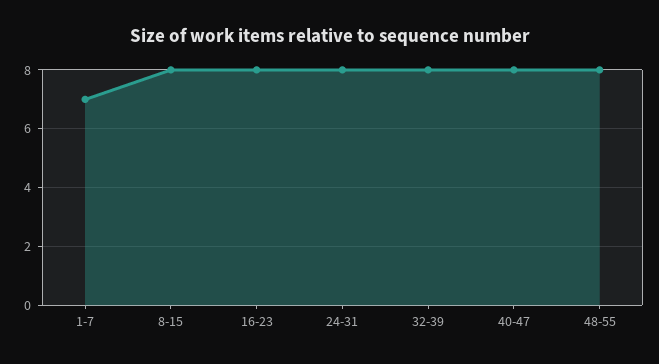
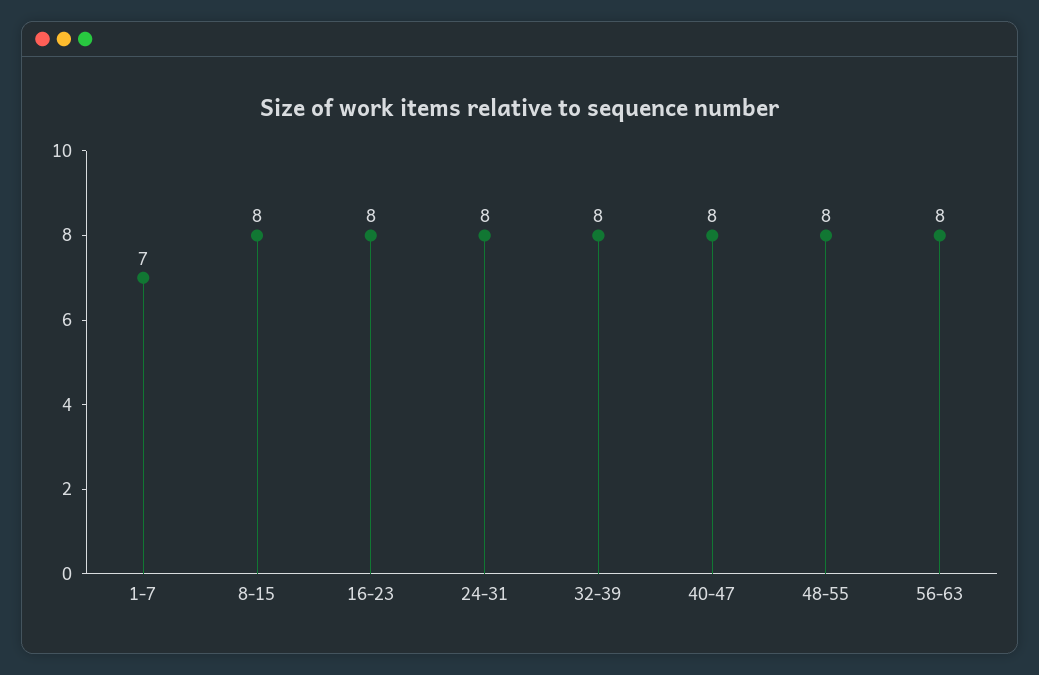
56-63: none -> 8

